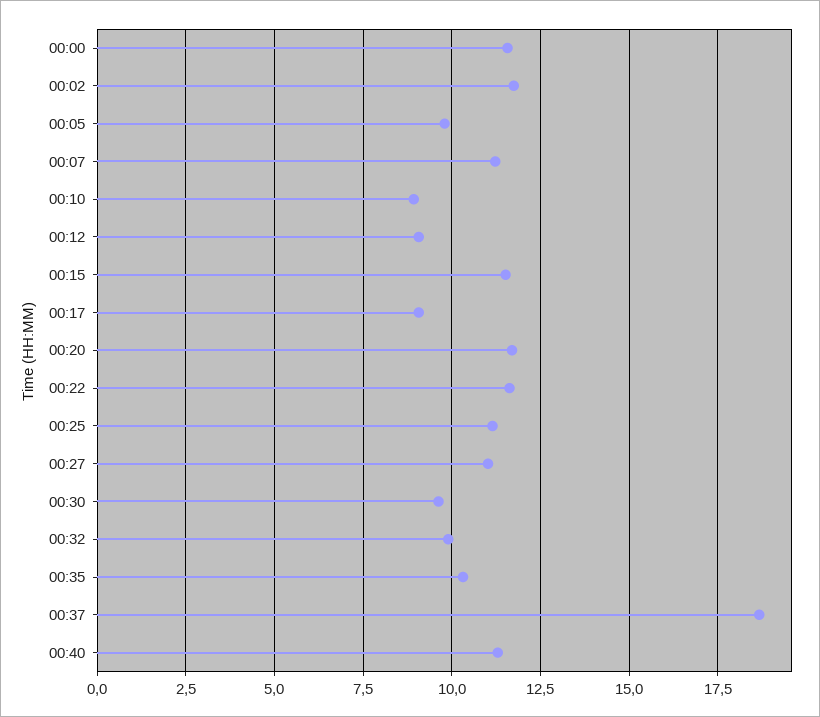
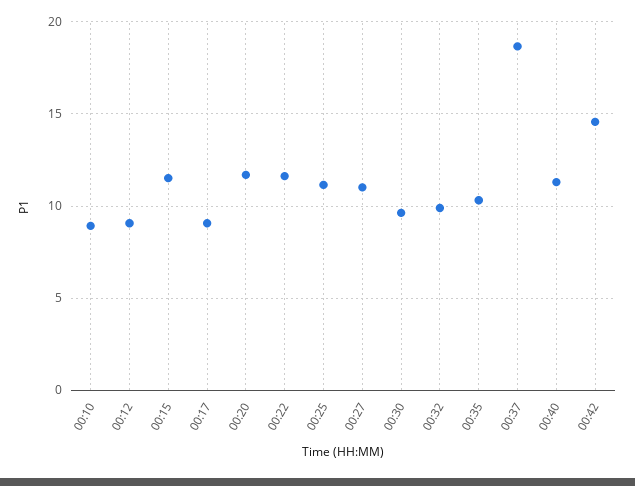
00:00: 11.5 -> none
00:02: 11.75 -> none
00:05: 9.75 -> none
00:07: 11.25 -> none
00:42: none -> 14.5

